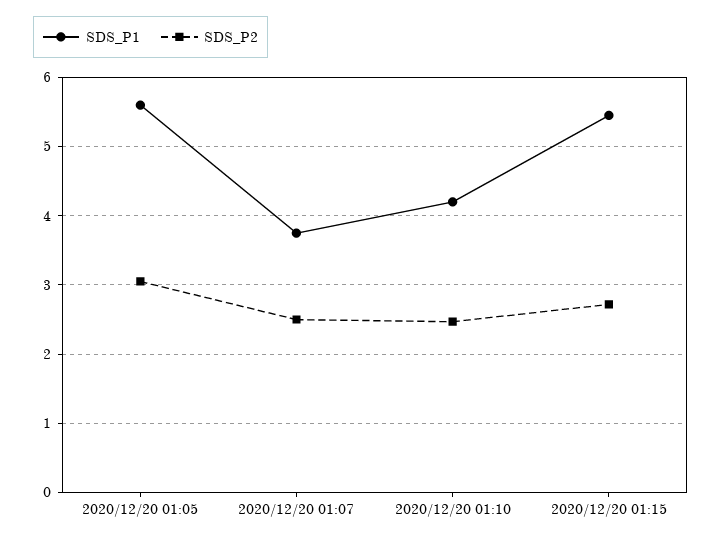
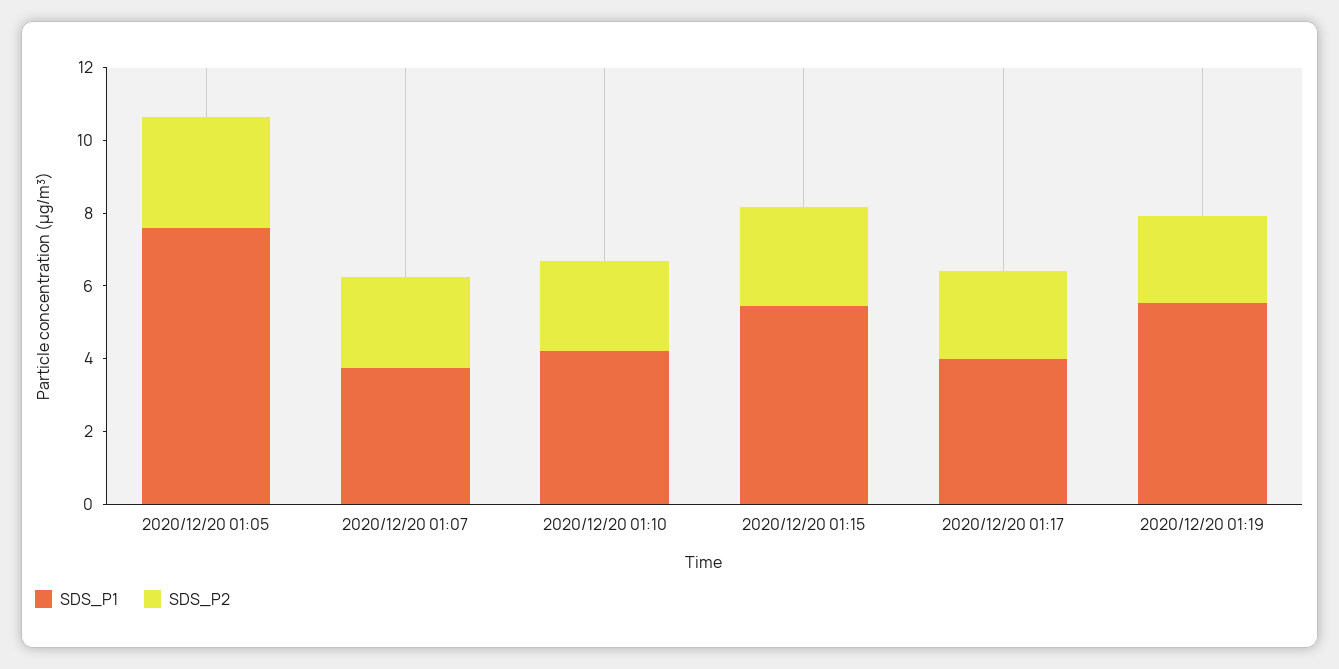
SDS_P1, 2020/12/20 01:05: 5.6 -> 7.5
SDS_P1, 2020/12/20 01:17: none -> 4
SDS_P2, 2020/12/20 01:17: none -> 2.5
SDS_P1, 2020/12/20 01:19: none -> 5.5
SDS_P2, 2020/12/20 01:19: none -> 2.5

